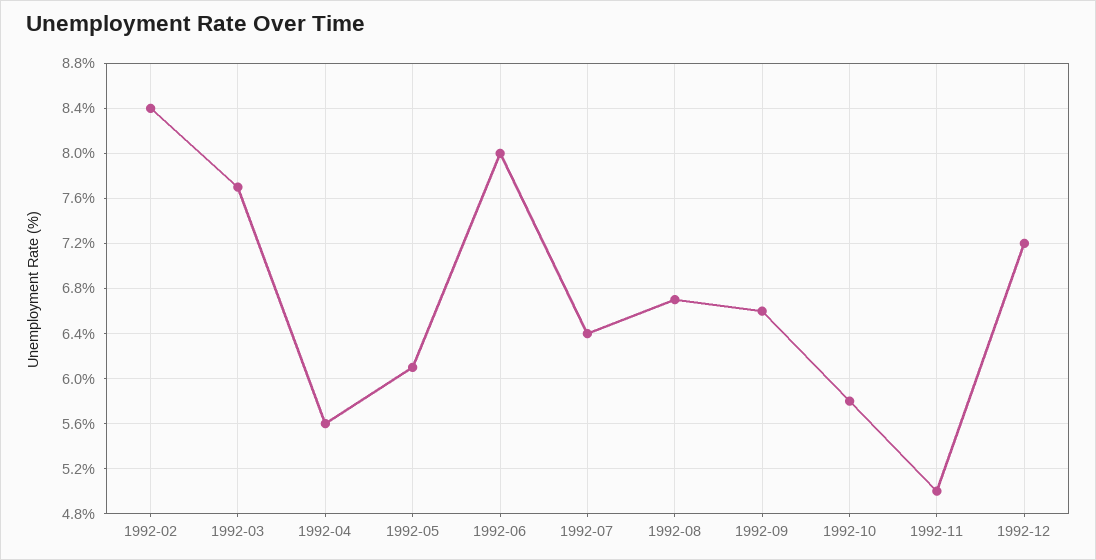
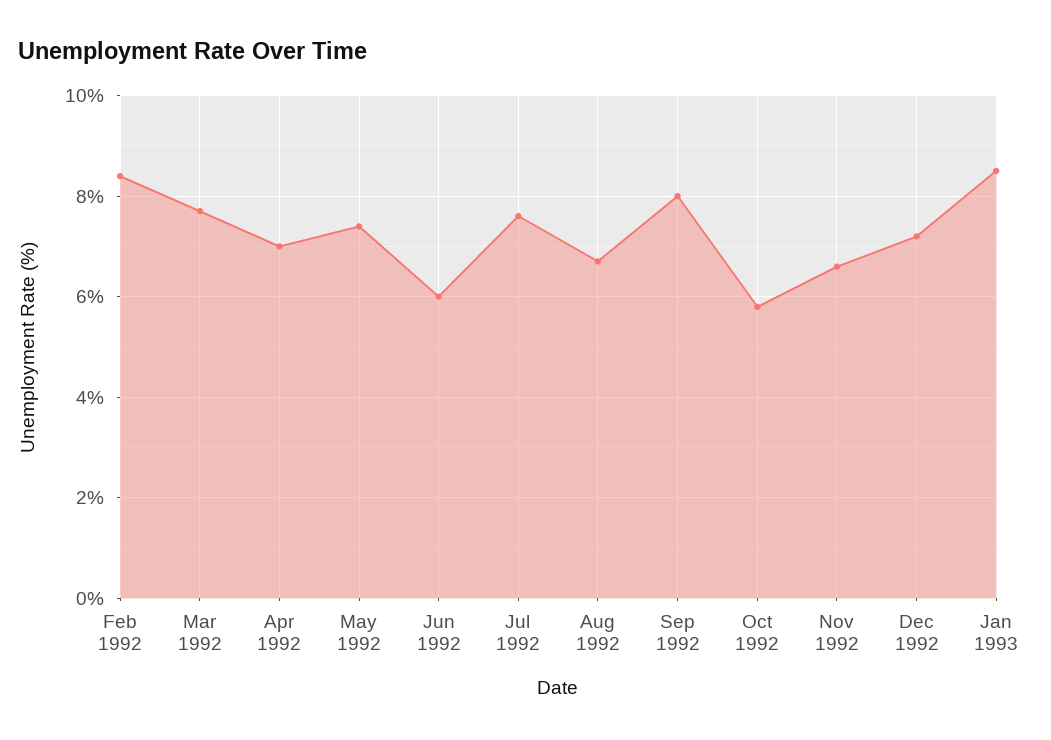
1992-04: 5.6 -> 7
1992-05: 6.1 -> 7.5
1992-06: 8 -> 6
1992-07: 6.4 -> 7.5
1992-09: 6.6 -> 8
1992-11: 5 -> 6.5
Jan 1993: none -> 8.5

